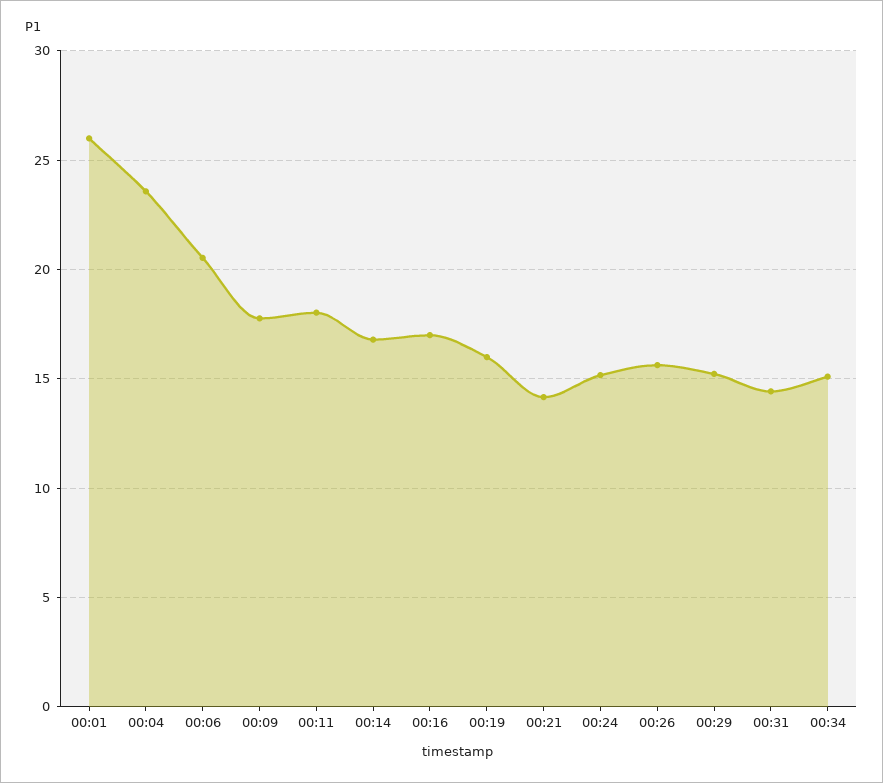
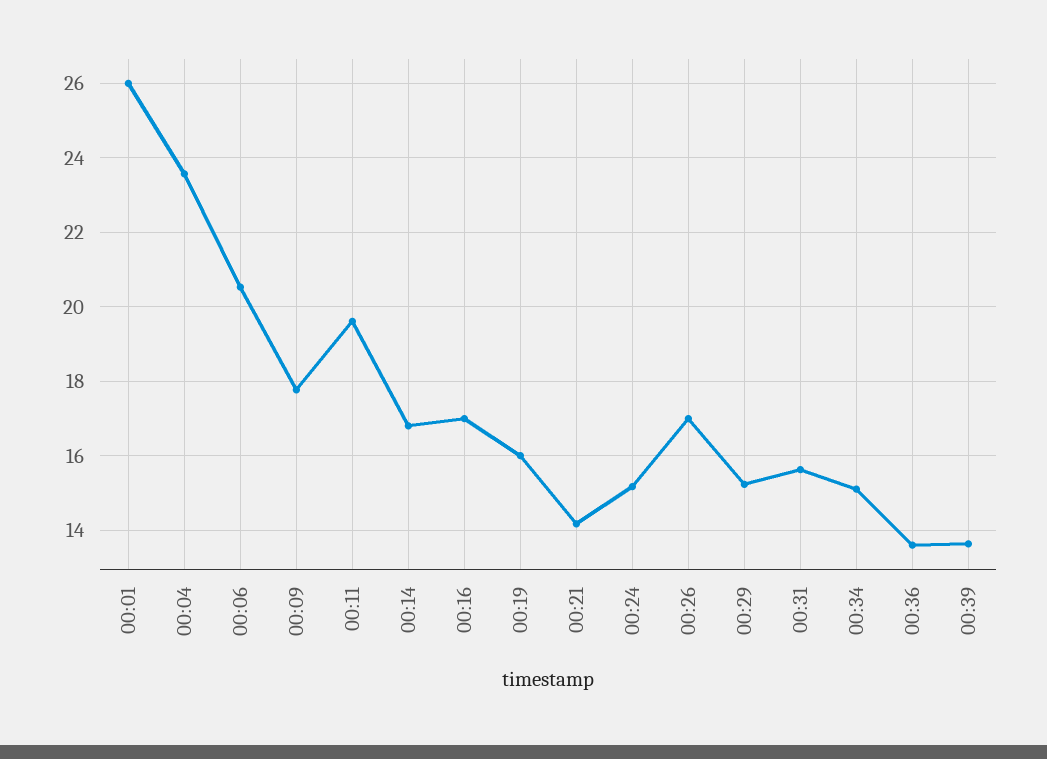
00:11: 18 -> 19.6
00:26: 15.5 -> 17
00:31: 14.5 -> 15.6
00:36: none -> 13.6
00:39: none -> 13.6

